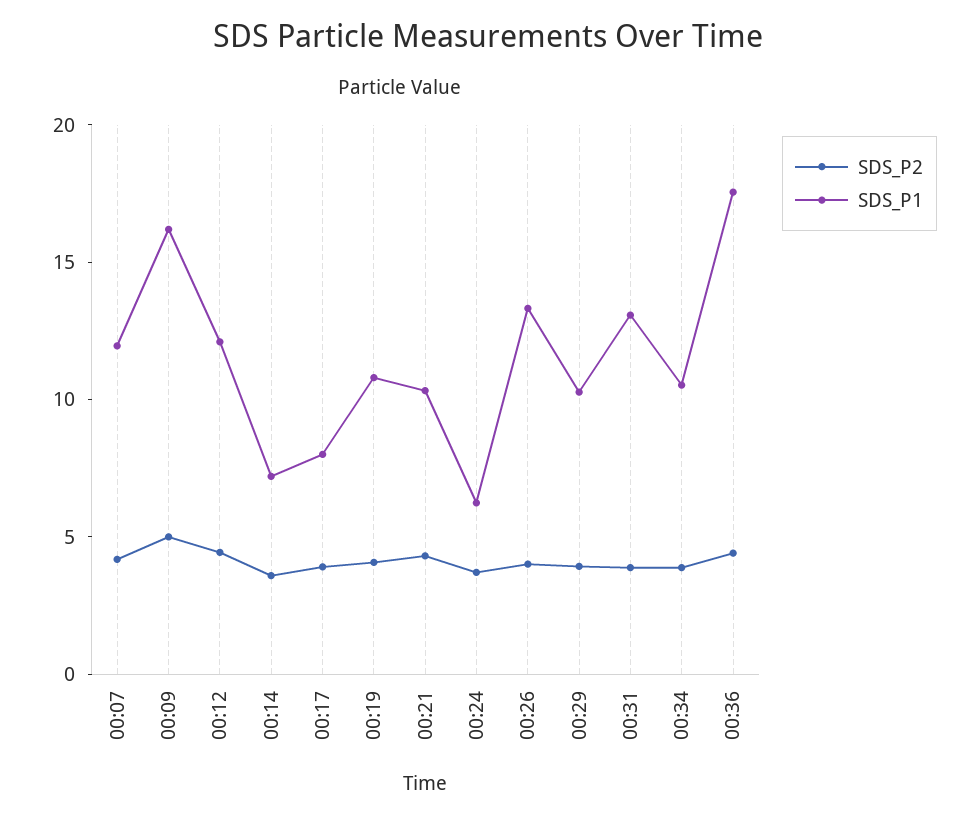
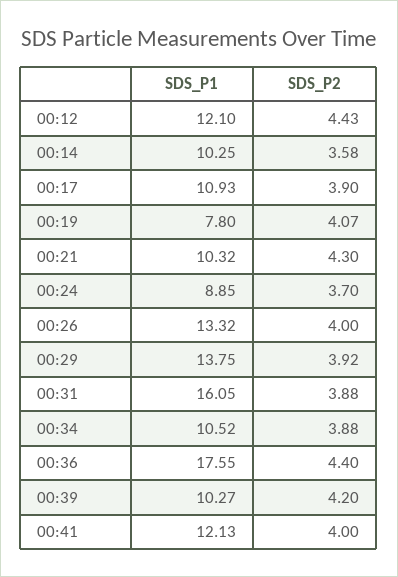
SDS_P2, 00:07: 4 -> none
SDS_P1, 00:07: 12 -> none
SDS_P2, 00:09: 5 -> none
SDS_P1, 00:09: 16 -> none
SDS_P1, 00:14: 7 -> 10.25
SDS_P1, 00:17: 8 -> 10.93
SDS_P1, 00:19: 11 -> 7.8
SDS_P1, 00:24: 6 -> 8.85
SDS_P1, 00:29: 10 -> 13.75
SDS_P1, 00:31: 13 -> 16.05
SDS_P1, 00:39: none -> 10.27
SDS_P2, 00:39: none -> 4.2
SDS_P1, 00:41: none -> 12.13
SDS_P2, 00:41: none -> 4

